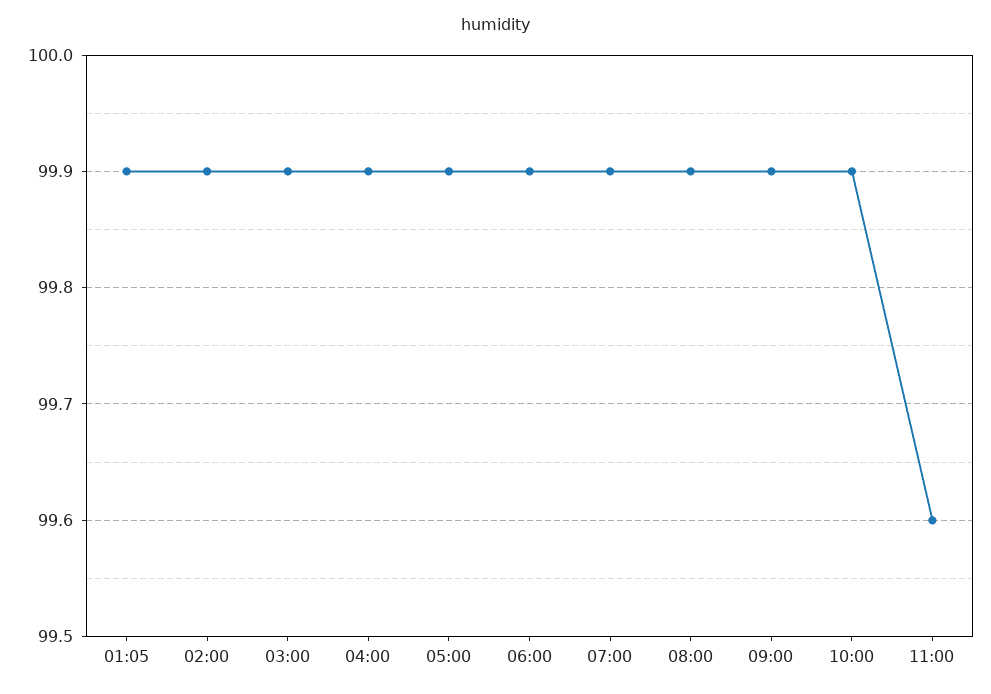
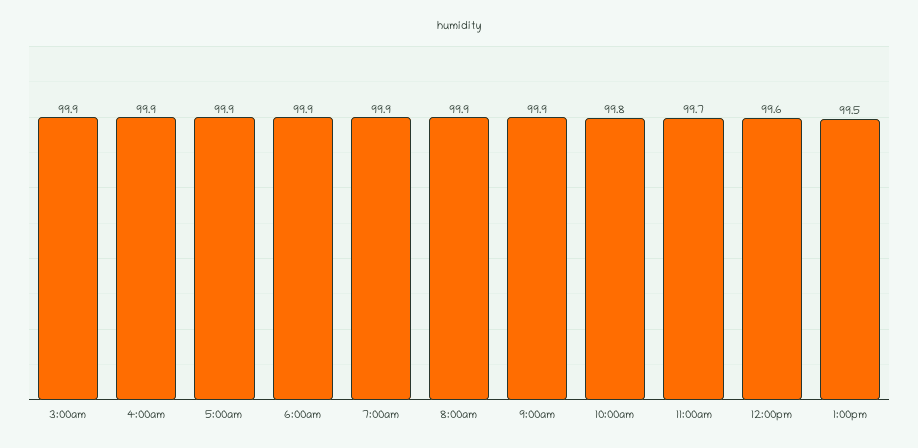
01:05: 99.9 -> none
02:00: 99.9 -> none
10:00: 99.9 -> 99.8
11:00: 99.6 -> 99.7
12:00pm: none -> 99.6
1:00pm: none -> 99.5

